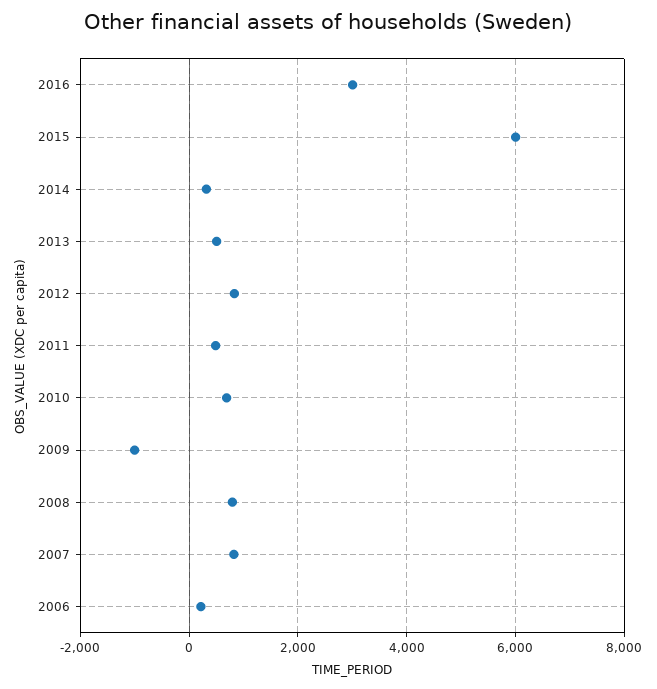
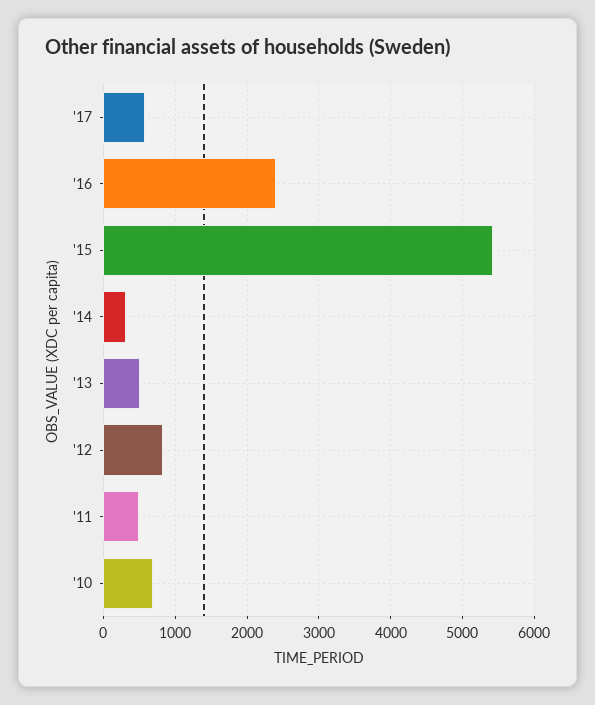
2016: 3000 -> 2400
2015: 6000 -> 5400
2009: -1000 -> none
2008: 800 -> none
2007: 800 -> none
2006: 200 -> none
'17: none -> 600

